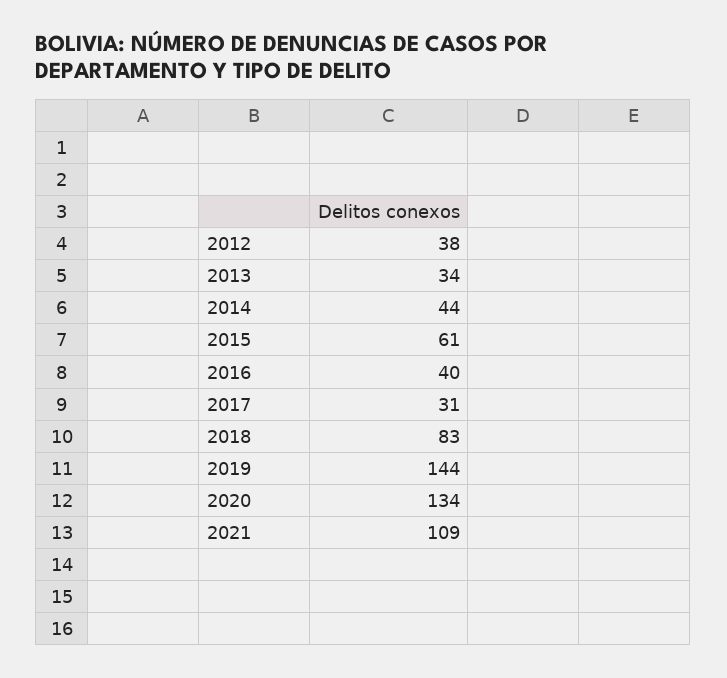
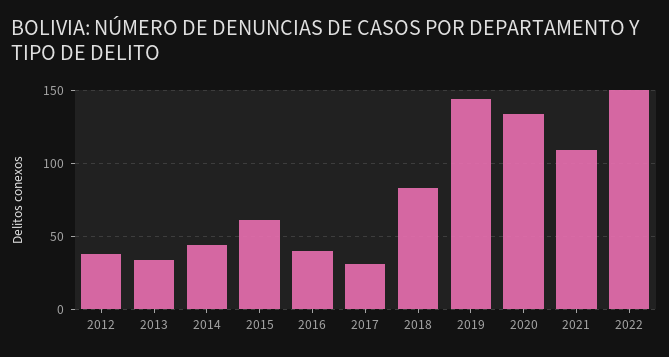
2022: none -> 150

